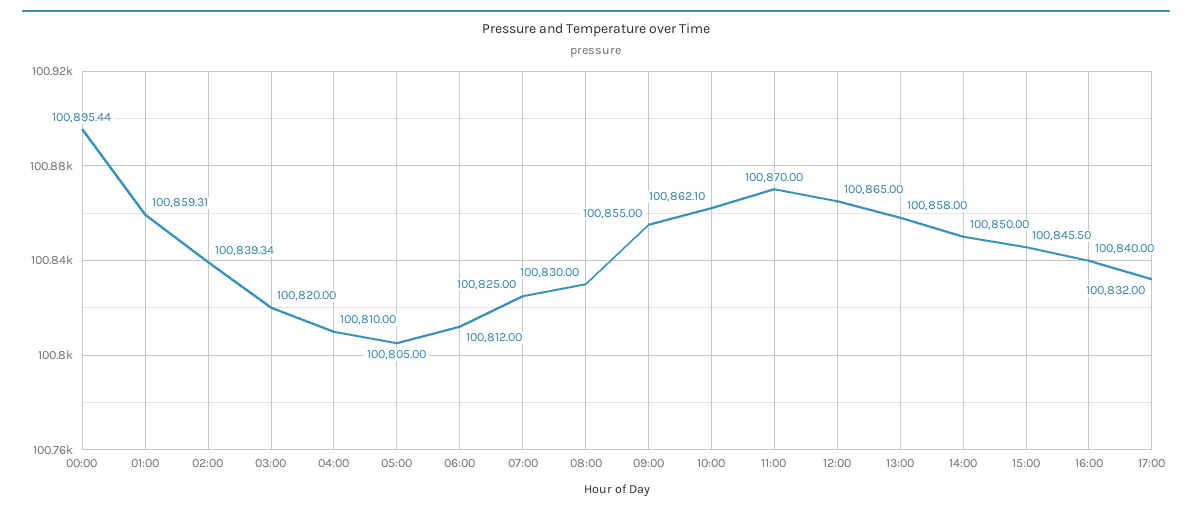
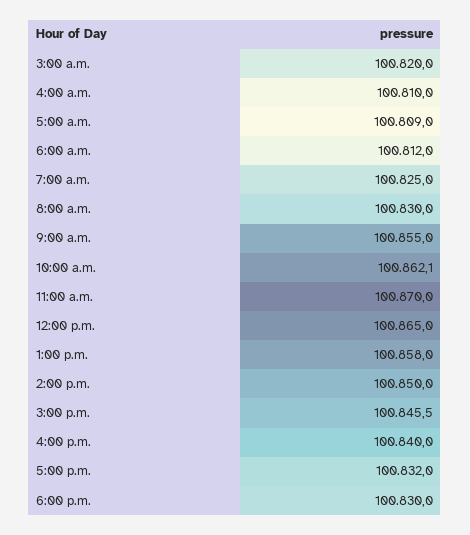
00:00: 100895.44 -> none
01:00: 100859.31 -> none
02:00: 100839.34 -> none
05:00: 100805 -> 100809
6:00 p.m.: none -> 100830

